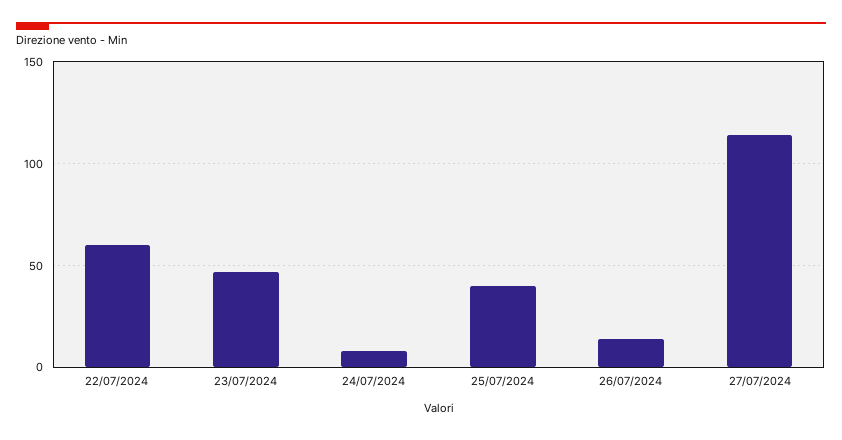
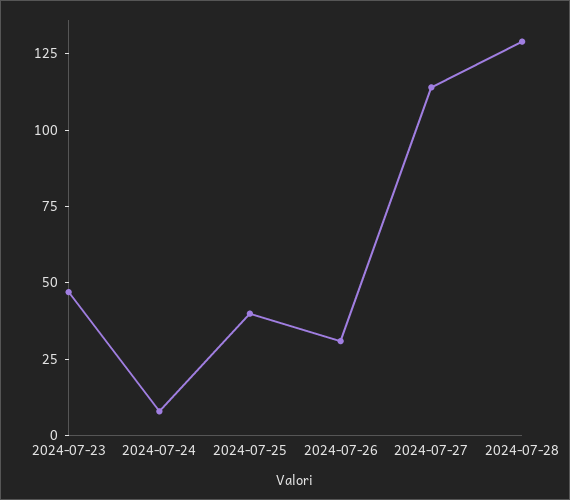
22/07/2024: 60 -> none
26/07/2024: 15 -> 30
2024-07-28: none -> 130

